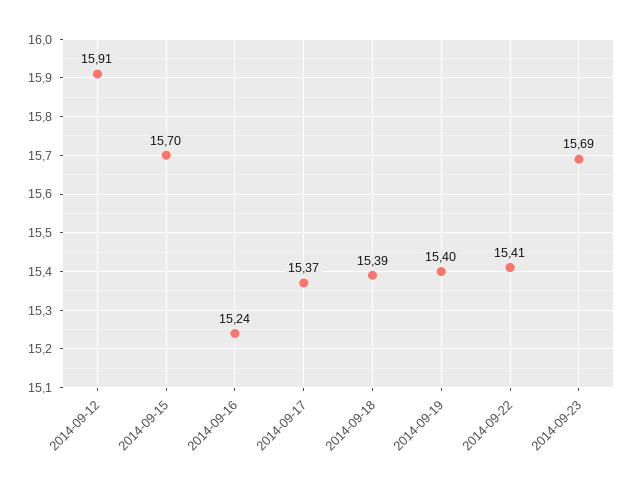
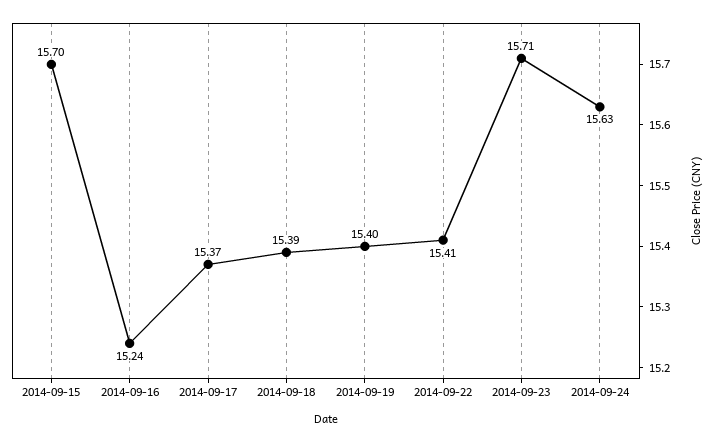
2014-09-12: 15.91 -> none
2014-09-23: 15.69 -> 15.71
2014-09-24: none -> 15.63

